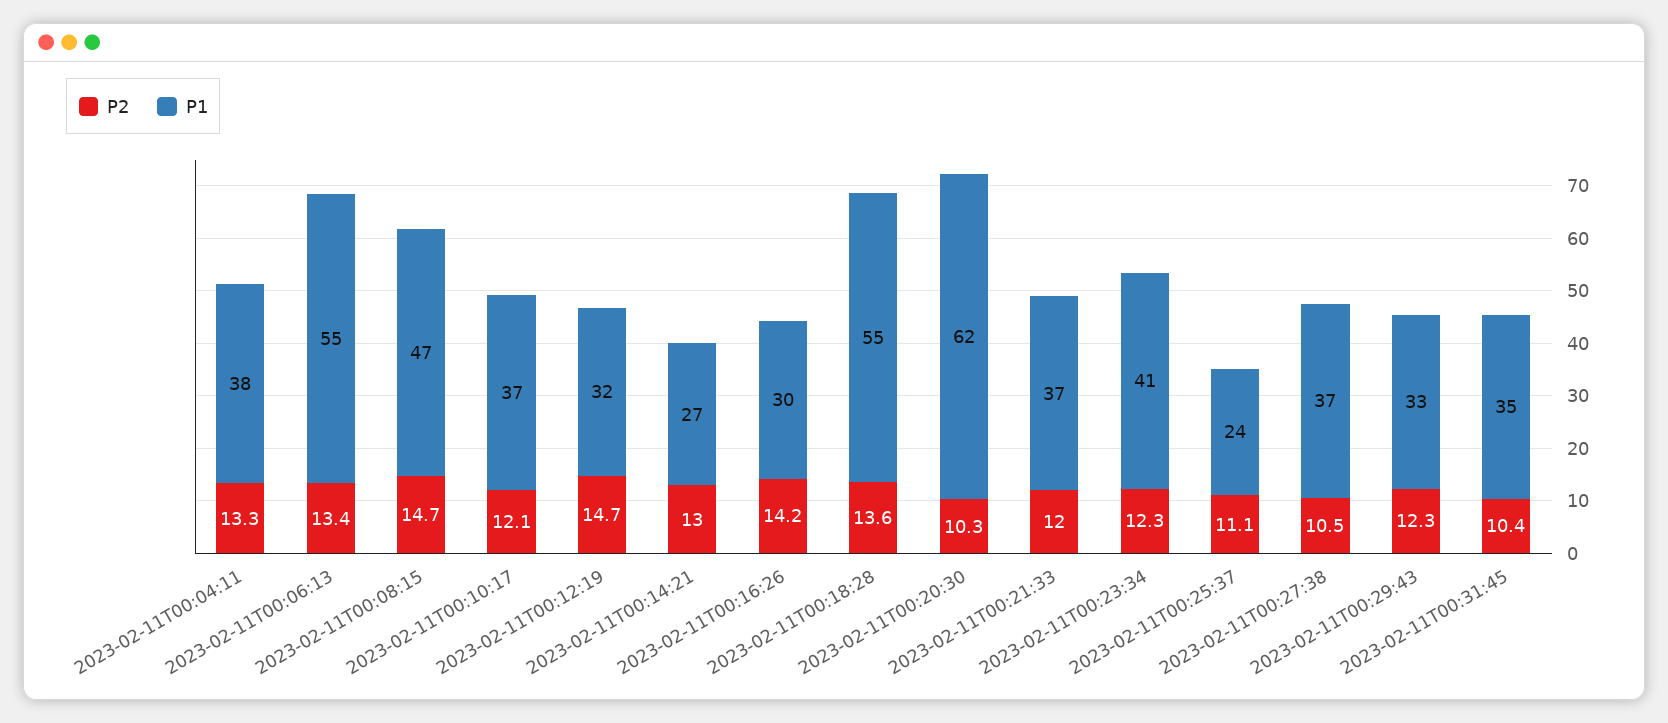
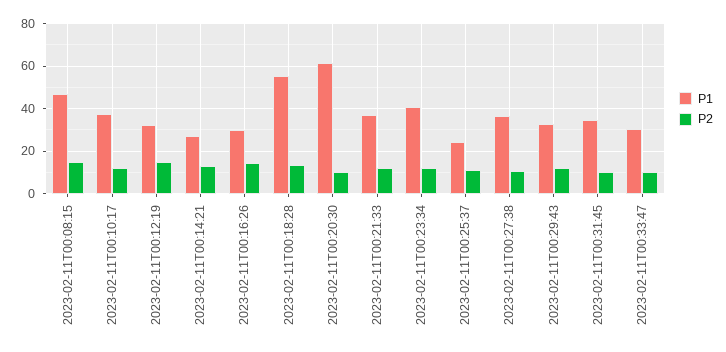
P2, 2023-02-11T00:04:11: 13.3 -> none
P1, 2023-02-11T00:04:11: 38 -> none
P2, 2023-02-11T00:06:13: 13.4 -> none
P1, 2023-02-11T00:06:13: 55 -> none
P1, 2023-02-11T00:33:47: none -> 30
P2, 2023-02-11T00:33:47: none -> 10

